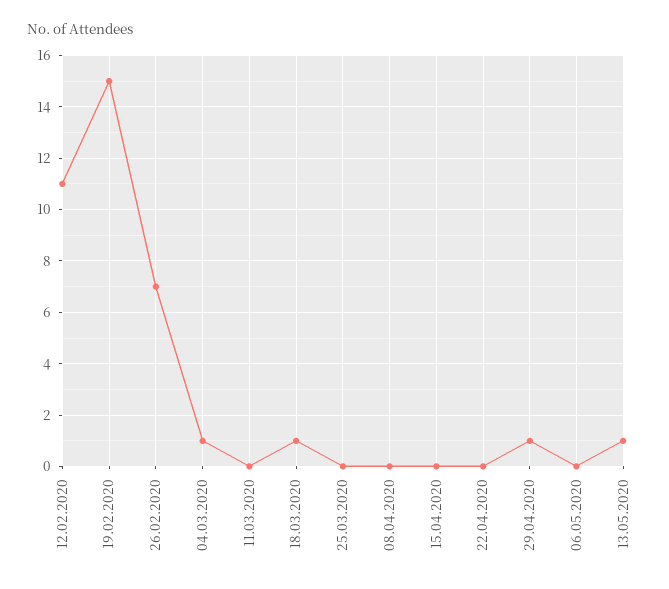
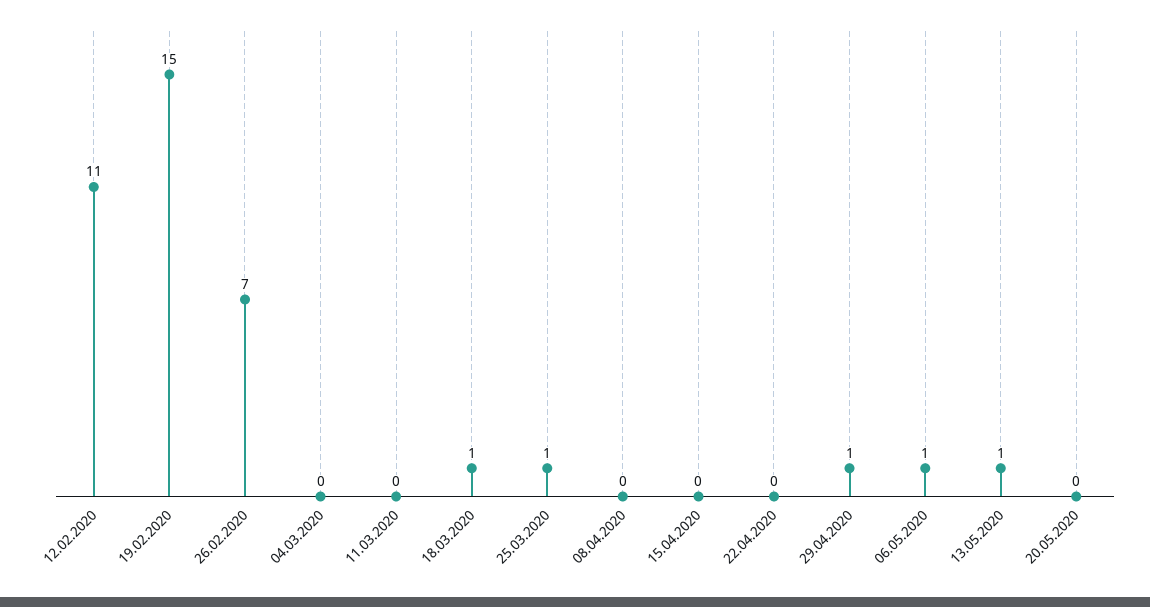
04.03.2020: 1 -> 0
25.03.2020: 0 -> 1
06.05.2020: 0 -> 1
20.05.2020: none -> 0

